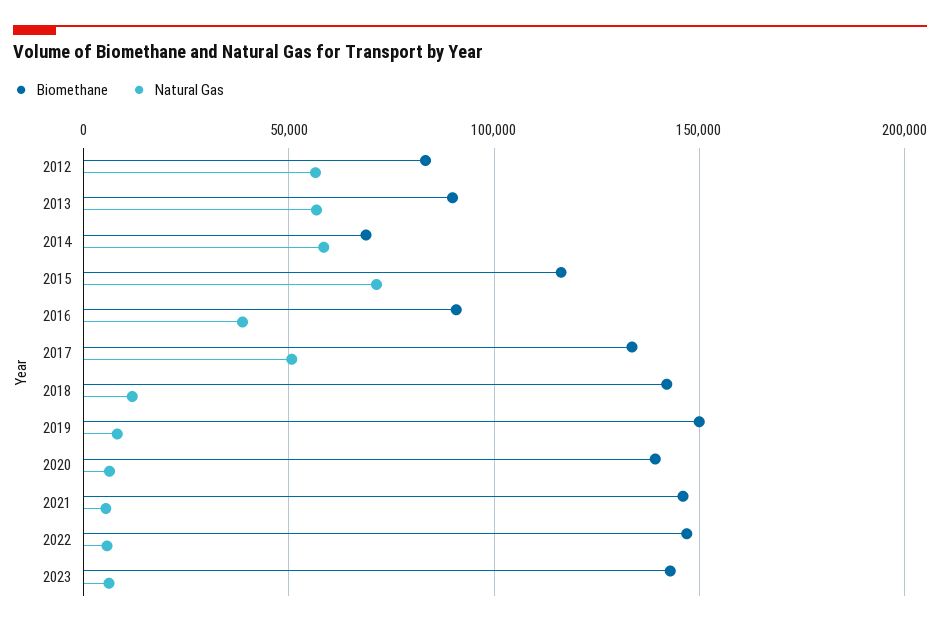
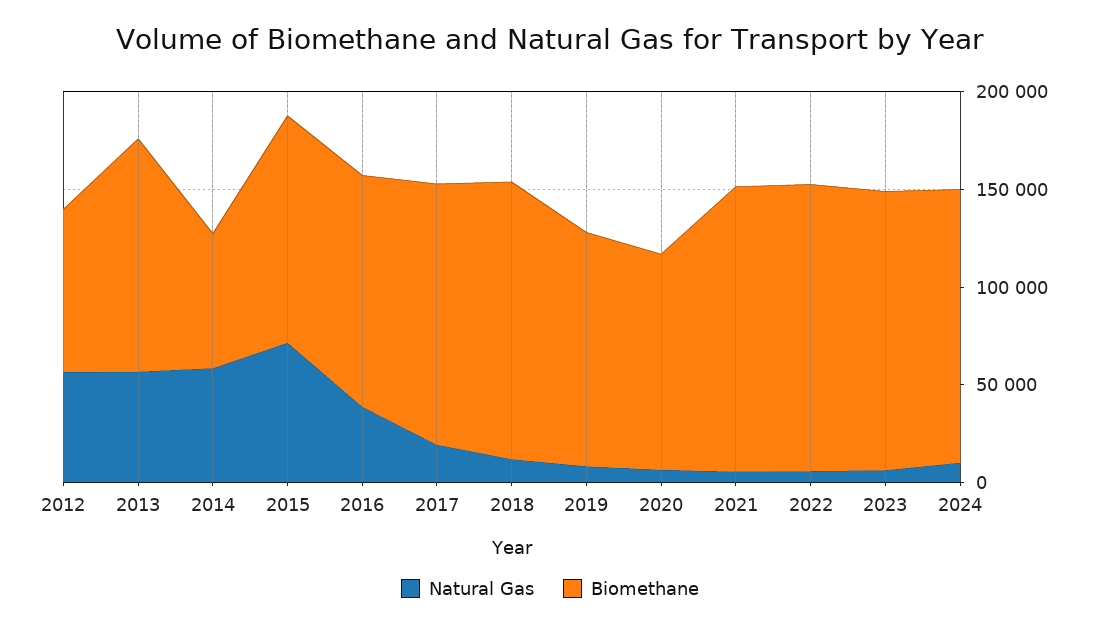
Biomethane, 2013: 90000 -> 120000
Biomethane, 2016: 90000 -> 120000
Natural Gas, 2017: 50000 -> 20000
Biomethane, 2019: 150000 -> 120000
Biomethane, 2020: 140000 -> 110000
Natural Gas, 2024: none -> 10000
Biomethane, 2024: none -> 140000

